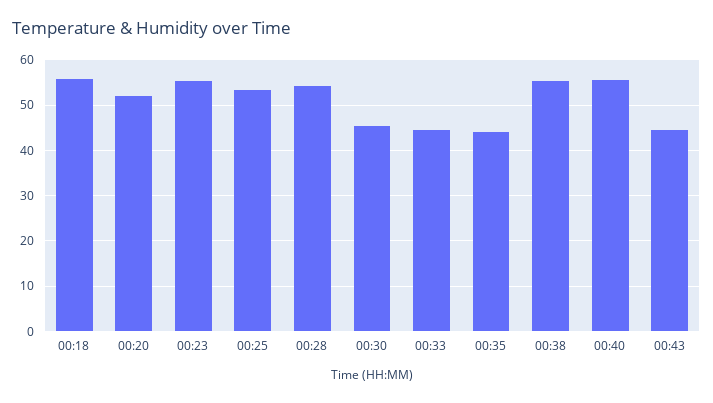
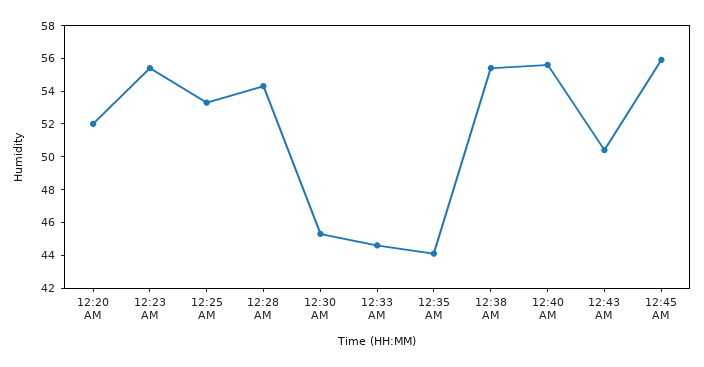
00:18: 56 -> none
00:43: 44 -> 50.5
12:45 AM: none -> 56

